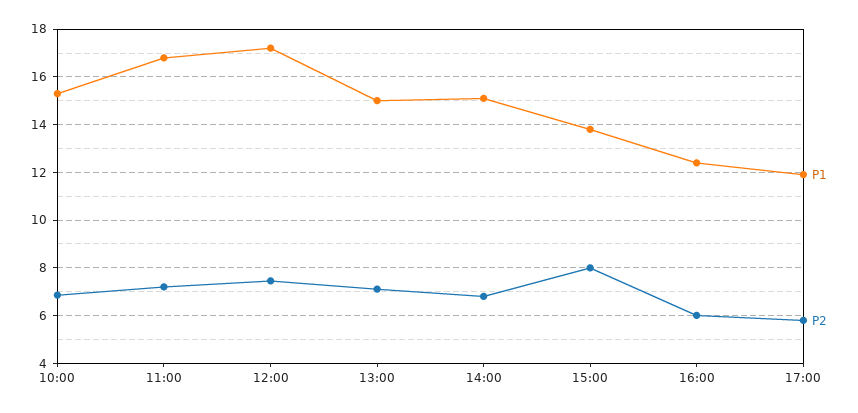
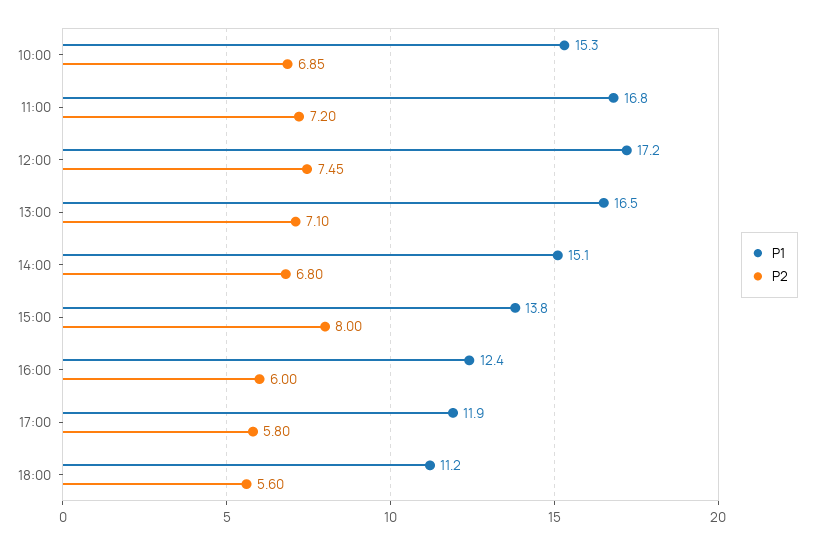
P1, 13:00: 15 -> 16.5
P1, 18:00: none -> 11.2
P2, 18:00: none -> 5.6

